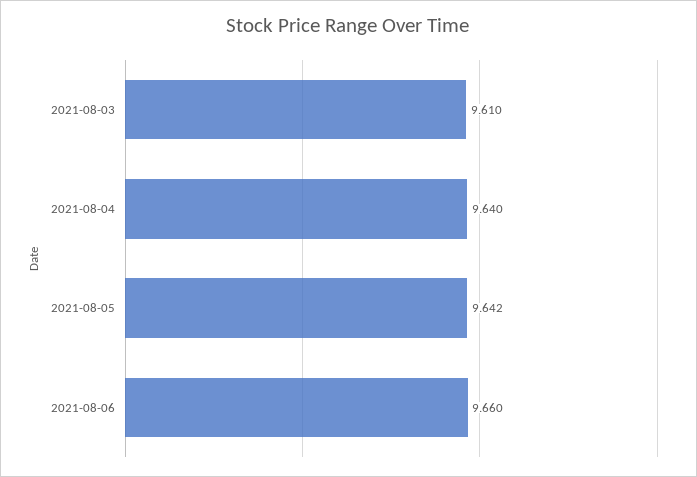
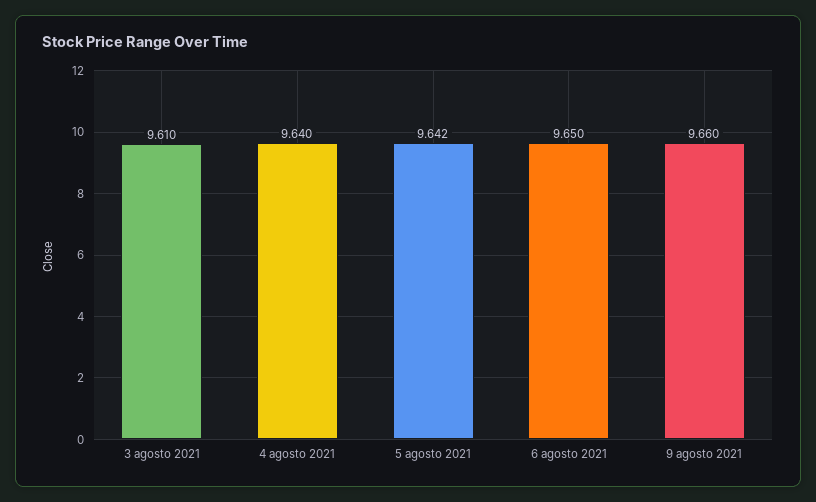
2021-08-06: 9.66 -> 9.65
9 agosto 2021: none -> 9.66

